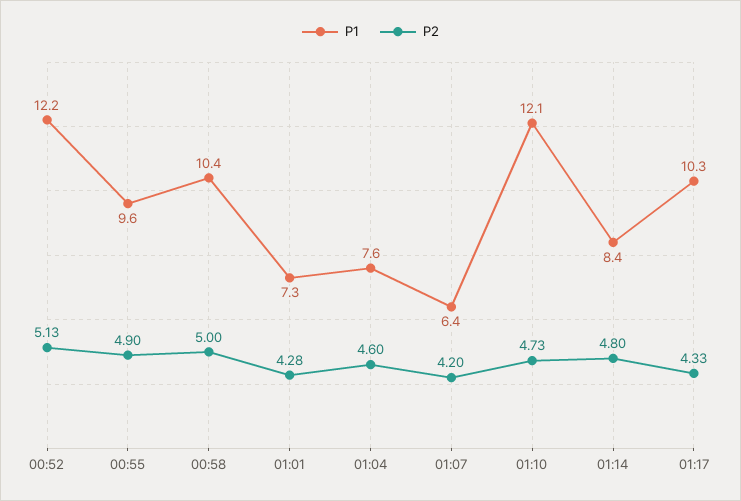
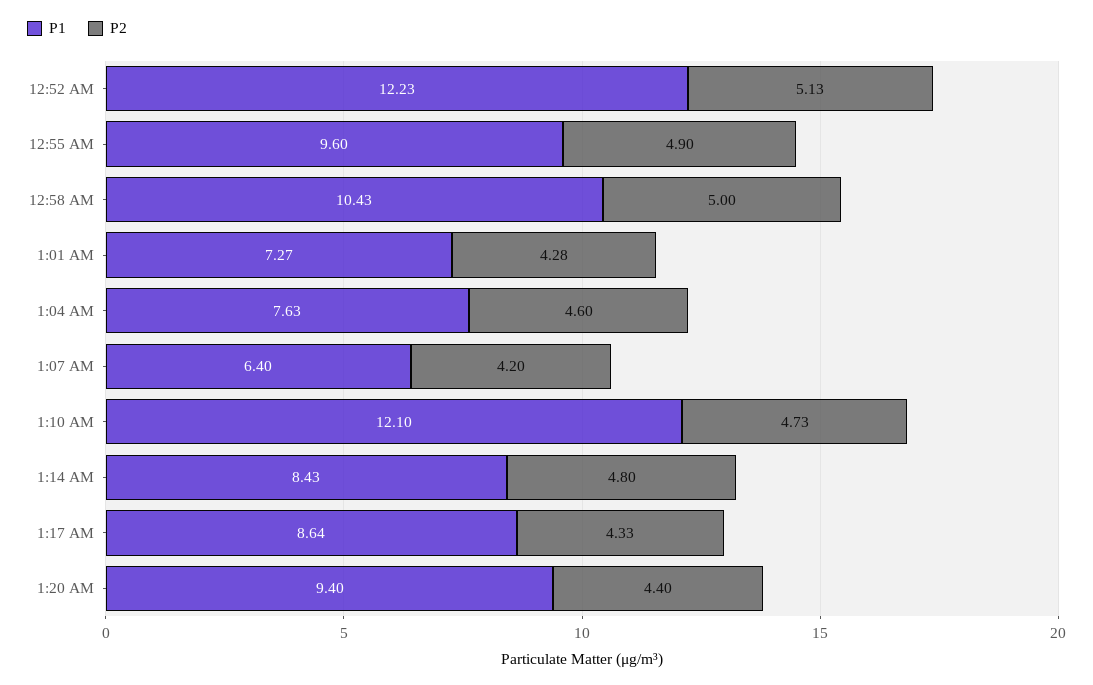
P1, 01:17: 10.3 -> 8.64
P1, 1:20 AM: none -> 9.4
P2, 1:20 AM: none -> 4.4

